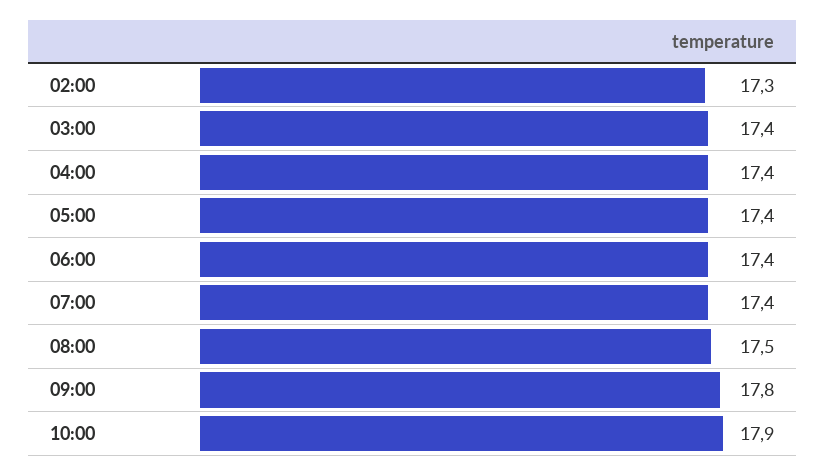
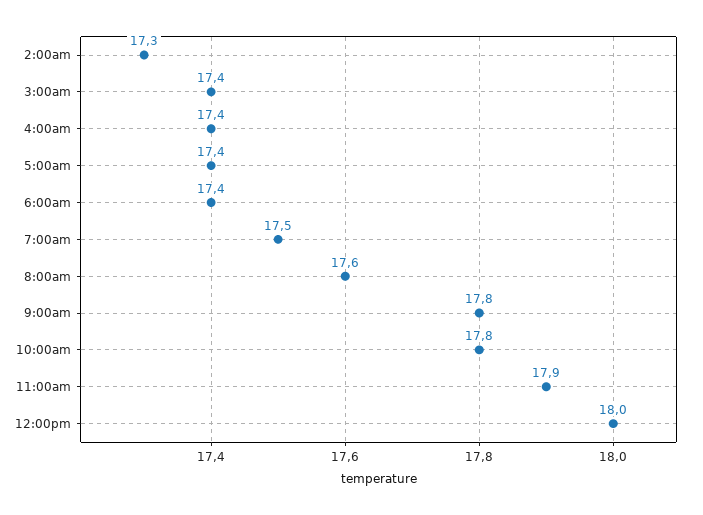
07:00: 17.4 -> 17.5
08:00: 17.5 -> 17.6
10:00: 17.9 -> 17.8
11:00am: none -> 17.9
12:00pm: none -> 18

